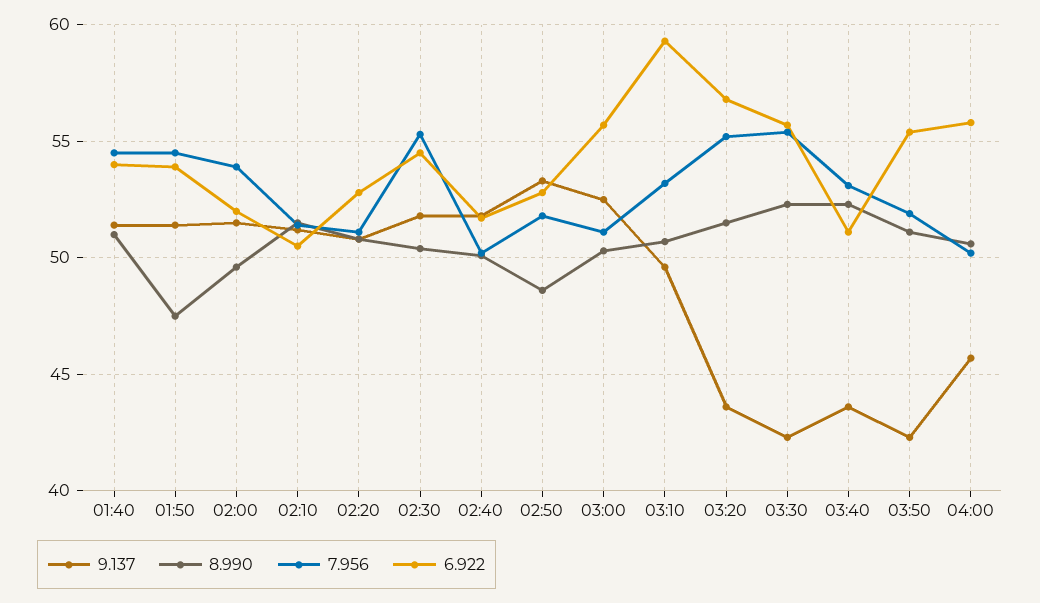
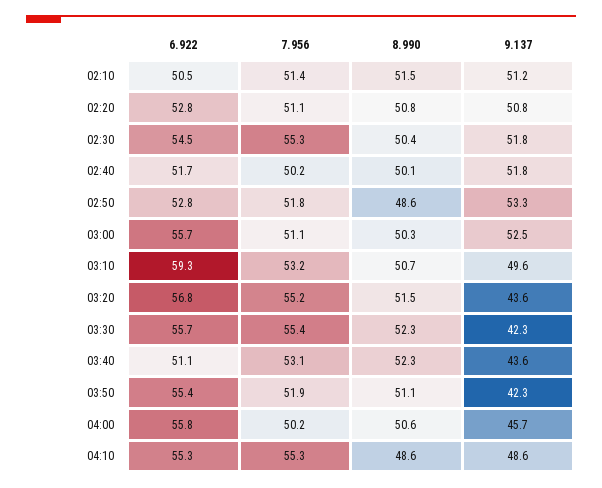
9.137, 01:40: 51.5 -> none
8.990, 01:40: 51 -> none
7.956, 01:40: 54.5 -> none
6.922, 01:40: 54 -> none
9.137, 01:50: 51.5 -> none
8.990, 01:50: 47.5 -> none
7.956, 01:50: 54.5 -> none
6.922, 01:50: 54 -> none
9.137, 02:00: 51.5 -> none
8.990, 02:00: 49.5 -> none
7.956, 02:00: 54 -> none
6.922, 02:00: 52 -> none
6.922, 04:10: none -> 55.3
7.956, 04:10: none -> 55.3
8.990, 04:10: none -> 48.6
9.137, 04:10: none -> 48.6

